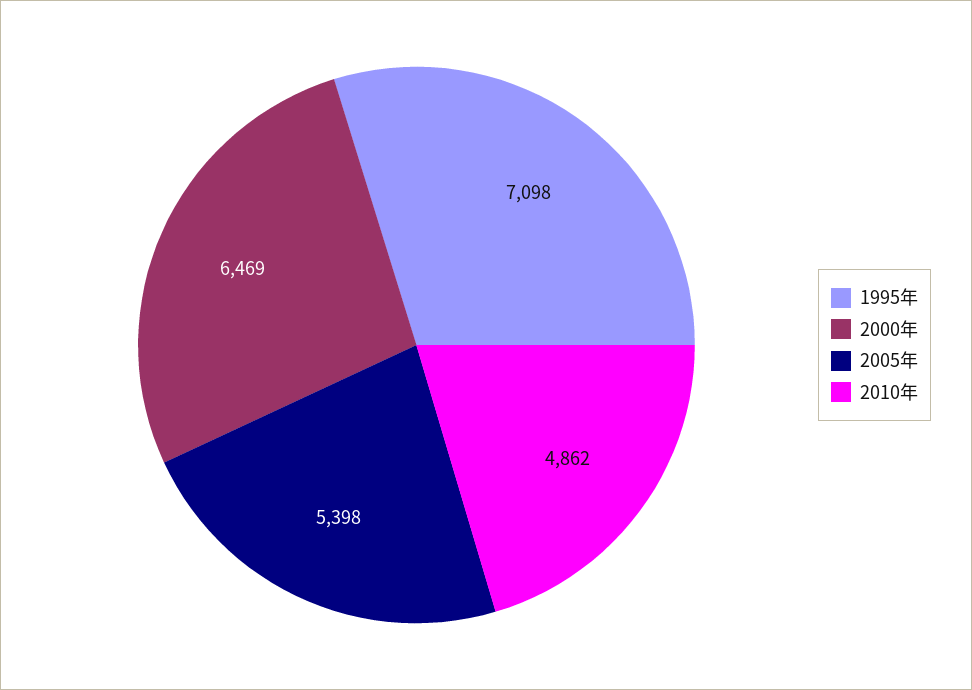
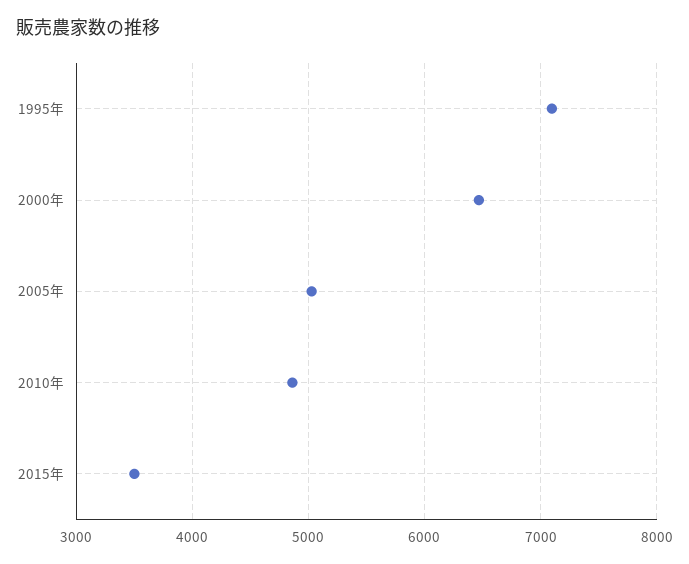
2005年: 5398 -> 5000
2015年: none -> 3500

